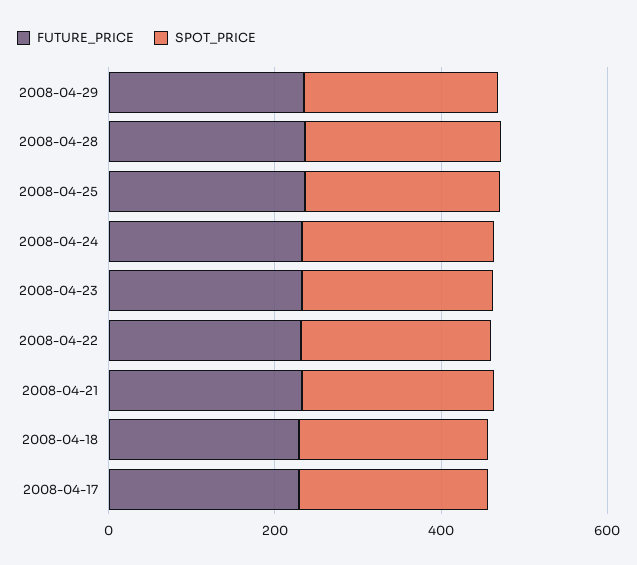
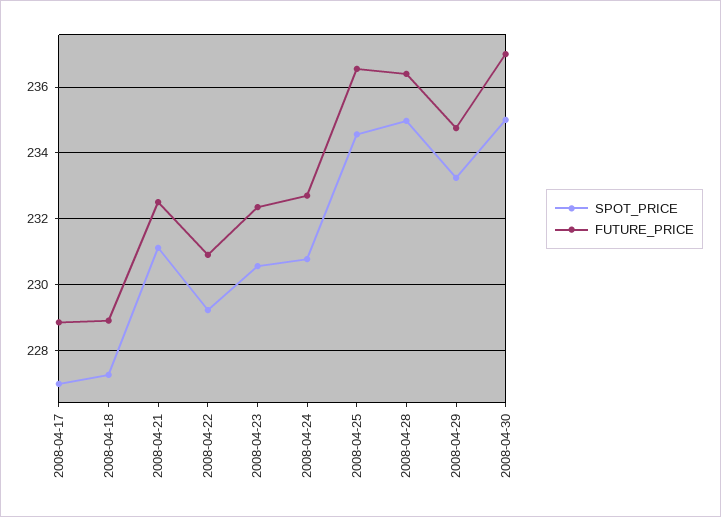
SPOT_PRICE, 2008-04-30: none -> 235
FUTURE_PRICE, 2008-04-30: none -> 237

